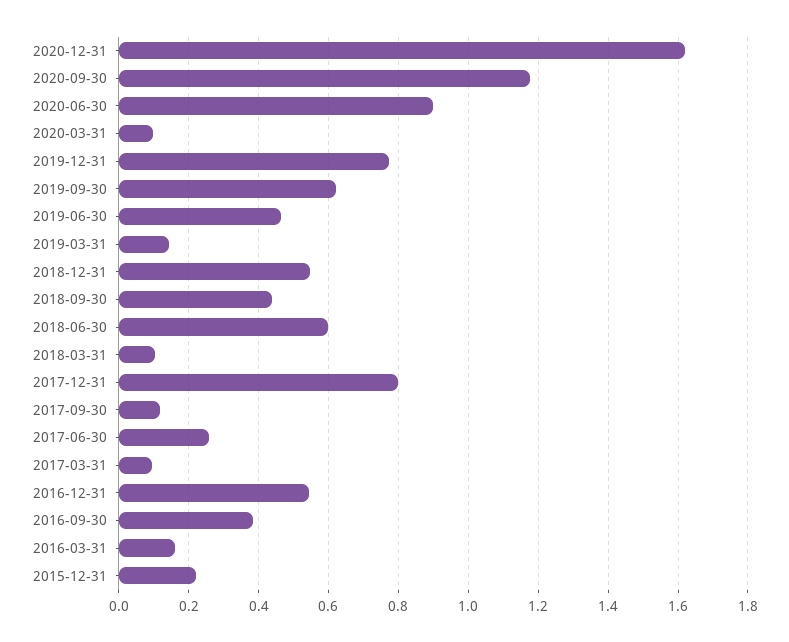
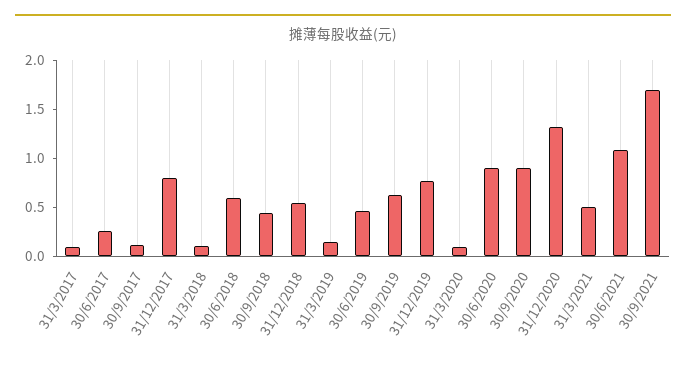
2020-12-31: 1.62 -> 1.3
2020-09-30: 1.18 -> 0.9
2016-12-31: 0.54 -> none
2016-09-30: 0.38 -> none
2016-03-31: 0.16 -> none
2015-12-31: 0.22 -> none
31/3/2021: none -> 0.5
30/6/2021: none -> 1.1
30/9/2021: none -> 1.7

